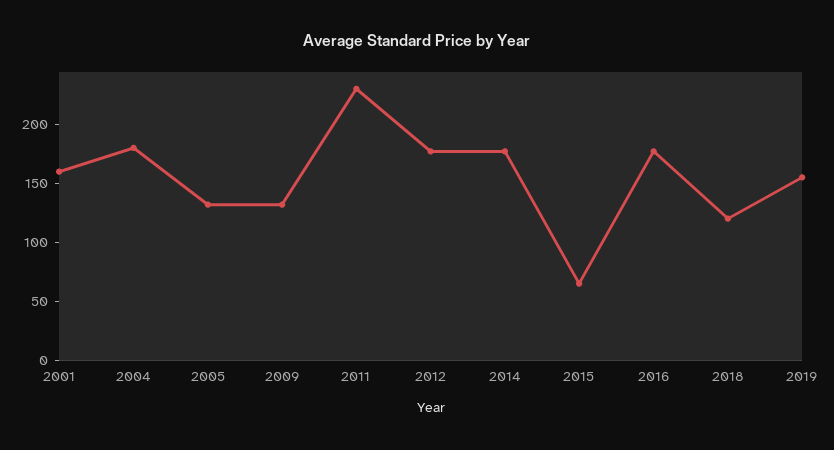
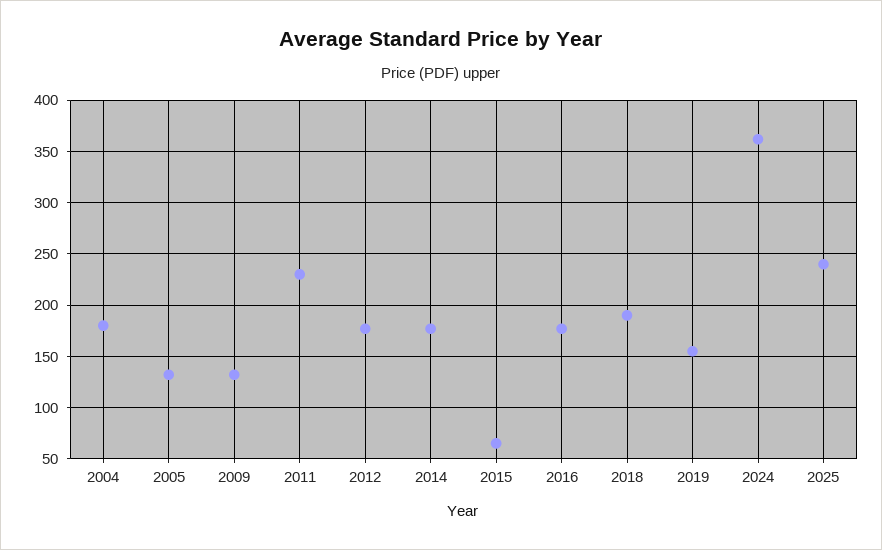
2001: 160 -> none
2018: 120 -> 190
2024: none -> 360
2025: none -> 240

